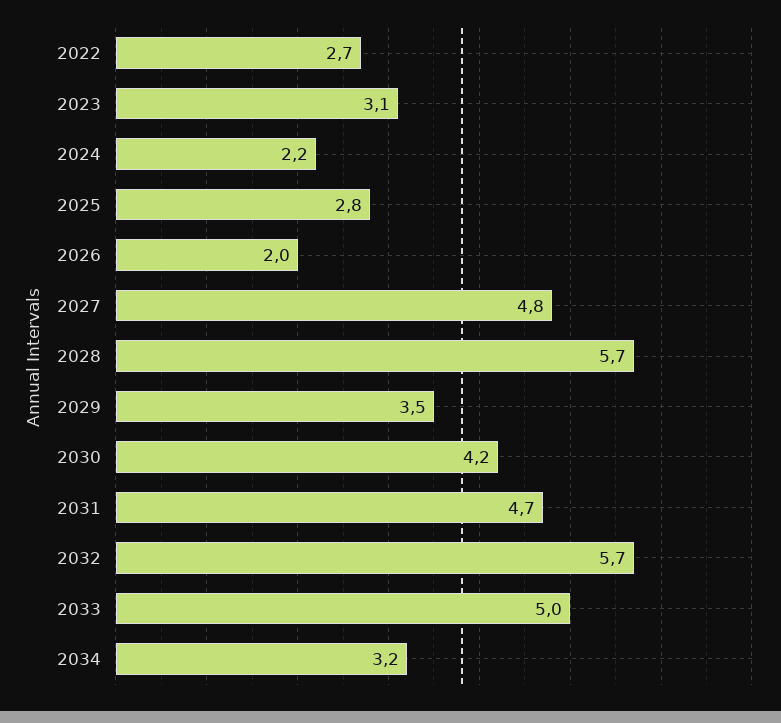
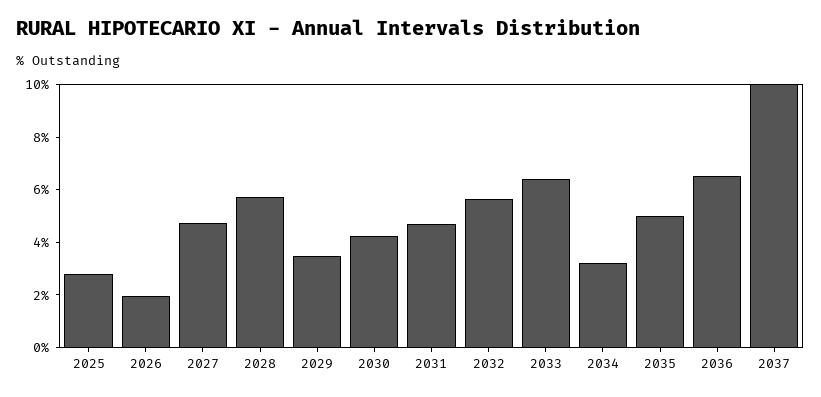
2022: 2.7 -> none
2023: 3.1 -> none
2024: 2.2 -> none
2033: 5 -> 6.5
2035: none -> 5
2036: none -> 6.5
2037: none -> 10

